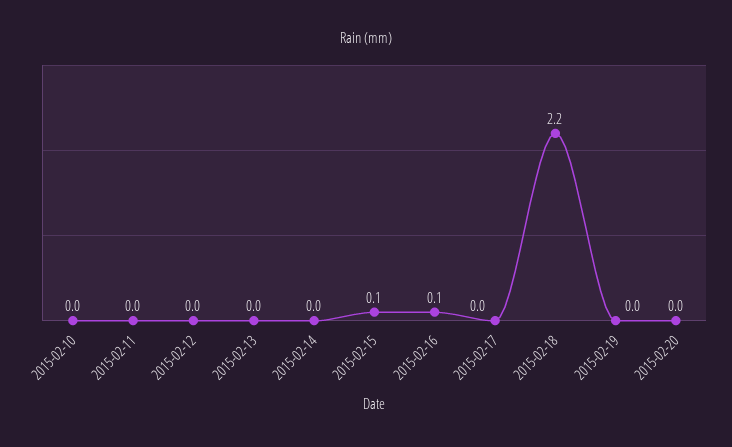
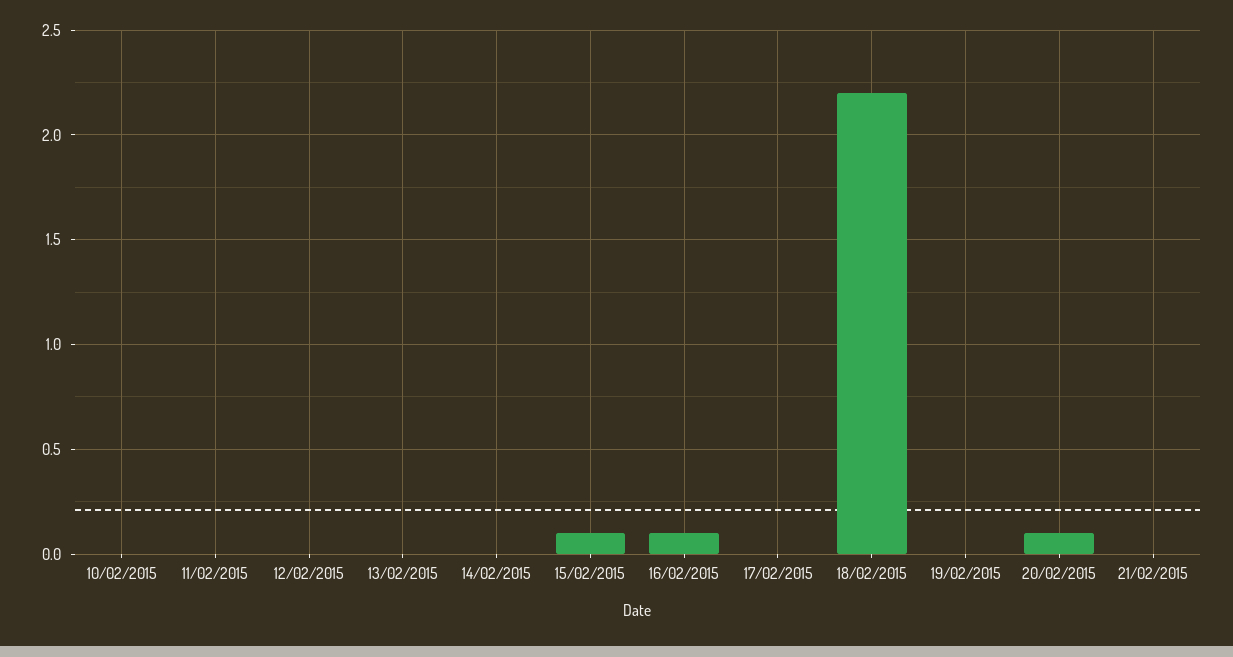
2015-02-20: 0 -> 0.1
21/02/2015: none -> 0

